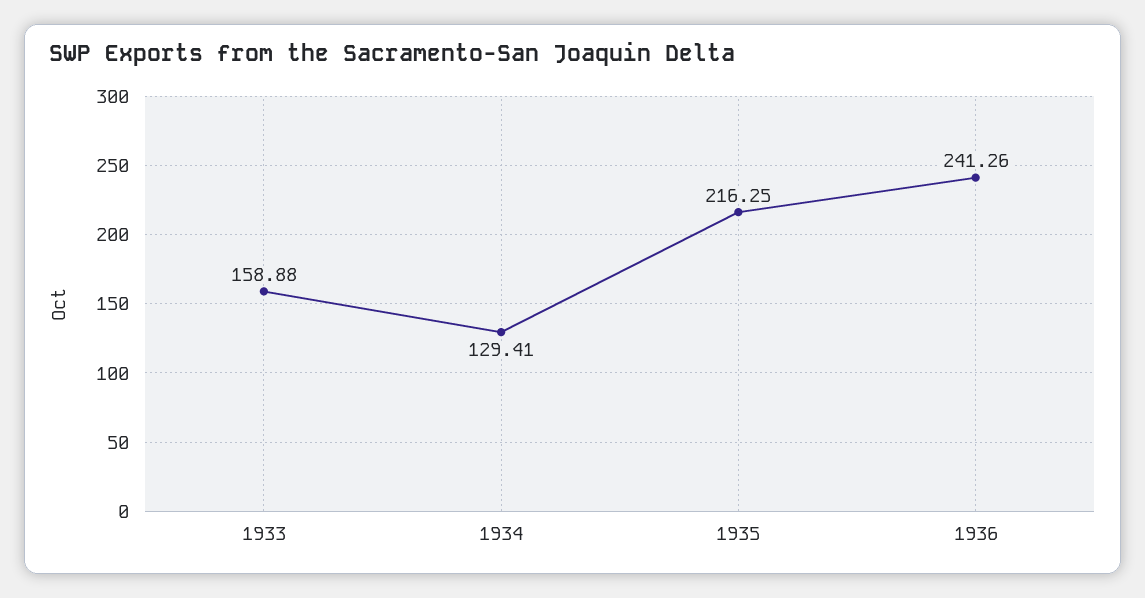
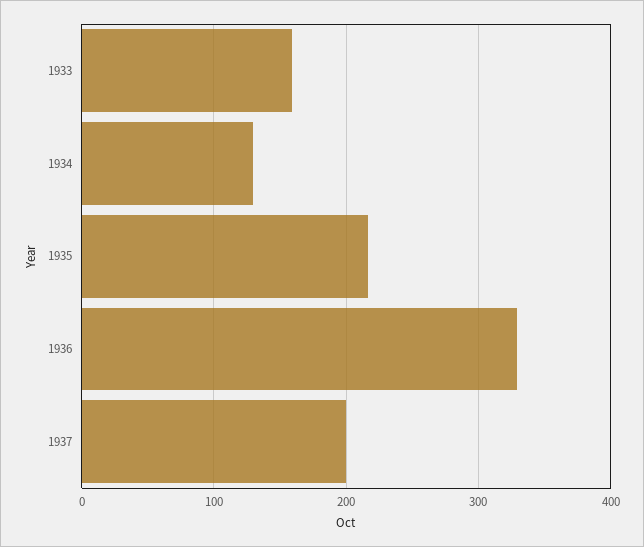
1936: 241.26 -> 330
1937: none -> 200

